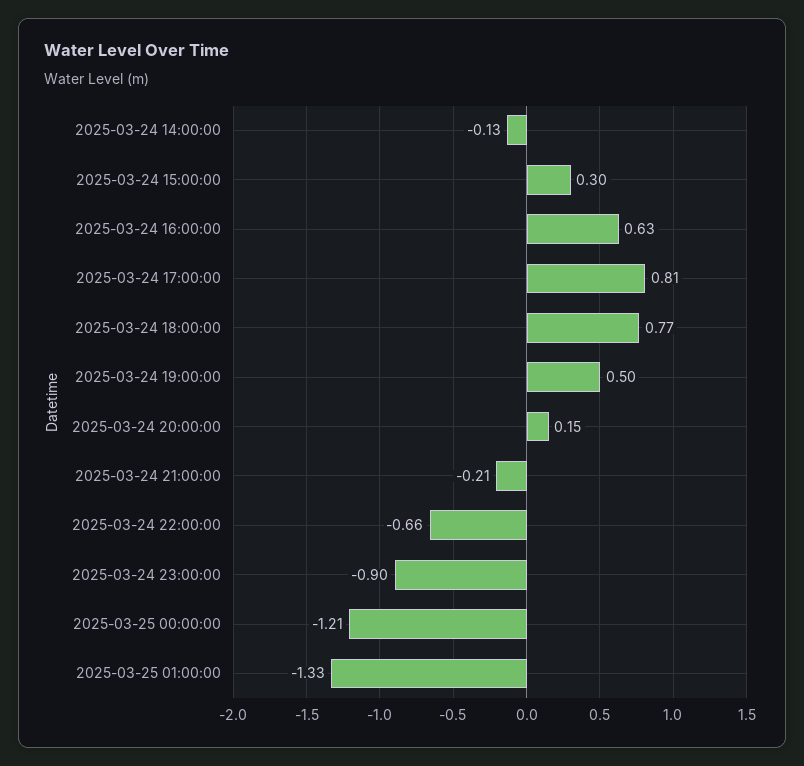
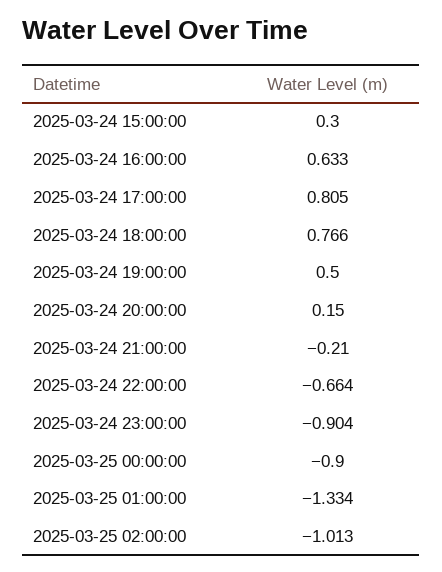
2025-03-24 14:00:00: -0.13 -> none
2025-03-25 00:00:00: -1.21 -> -0.9
2025-03-25 02:00:00: none -> -1.013

